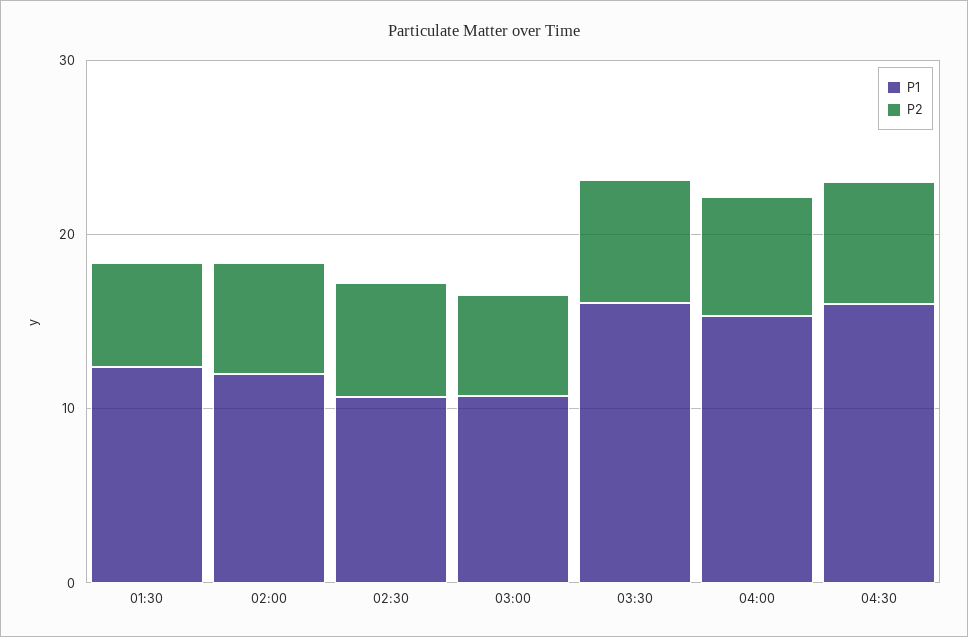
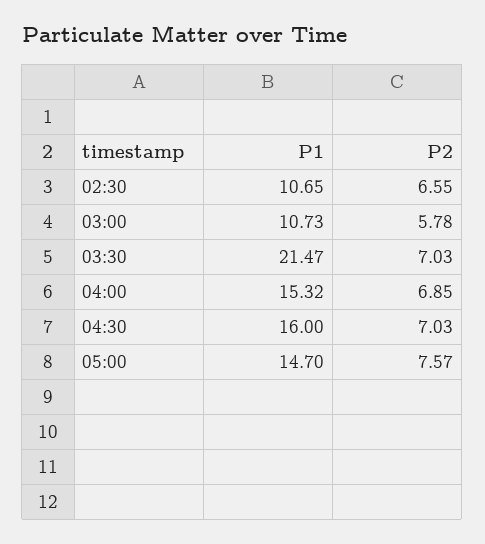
P1, 01:30: 12 -> none
P2, 01:30: 6 -> none
P1, 02:00: 12 -> none
P2, 02:00: 6 -> none
P1, 03:30: 16 -> 21.47
P1, 05:00: none -> 14.7
P2, 05:00: none -> 7.57

